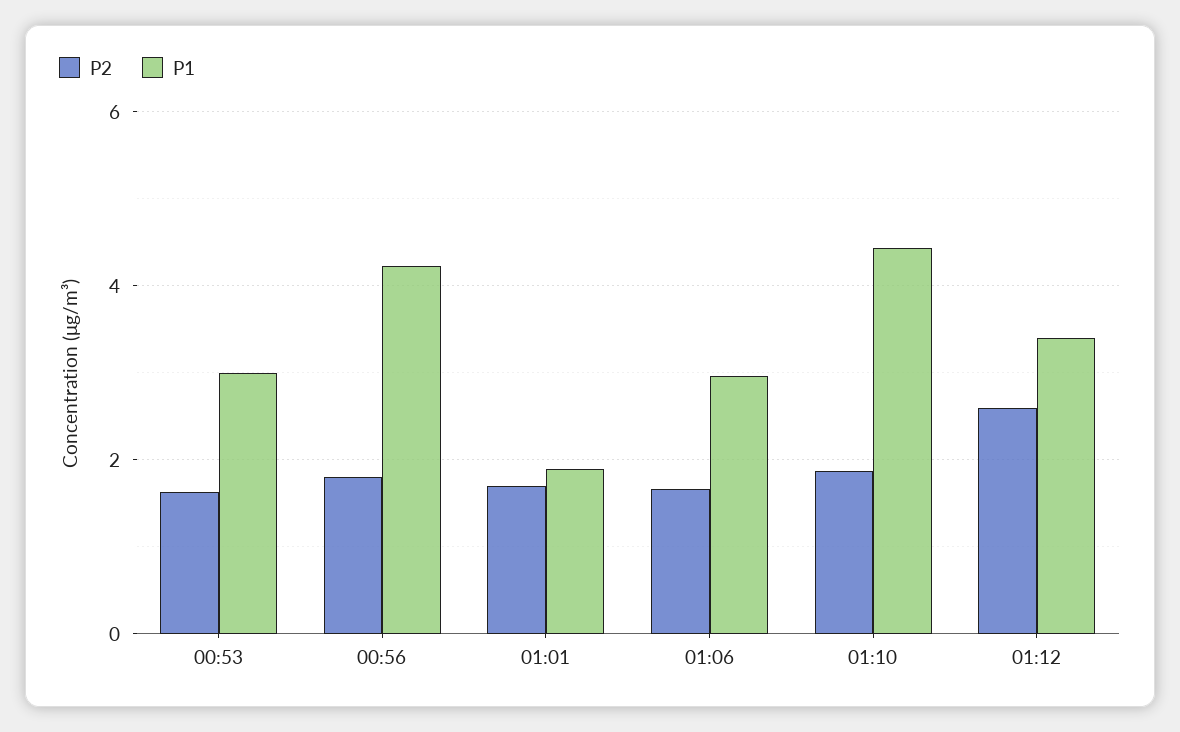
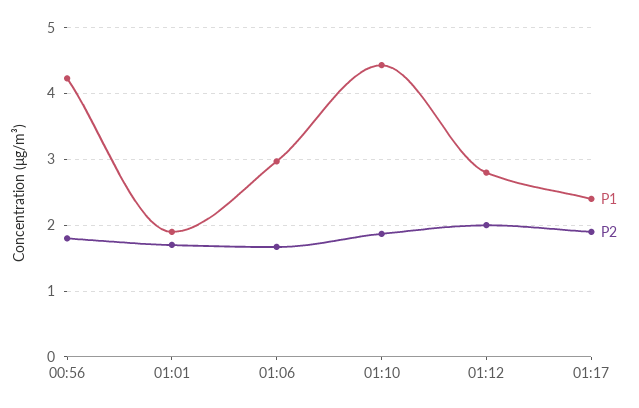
P2, 00:53: 1.6 -> none
P1, 00:53: 3 -> none
P2, 01:12: 2.6 -> 2
P1, 01:12: 3.4 -> 2.8
P1, 01:17: none -> 2.4
P2, 01:17: none -> 1.9

